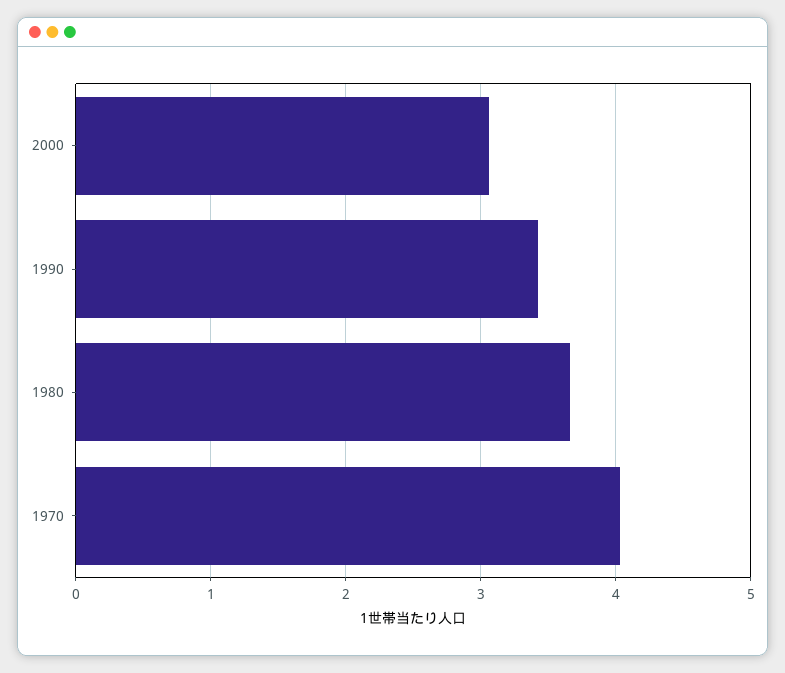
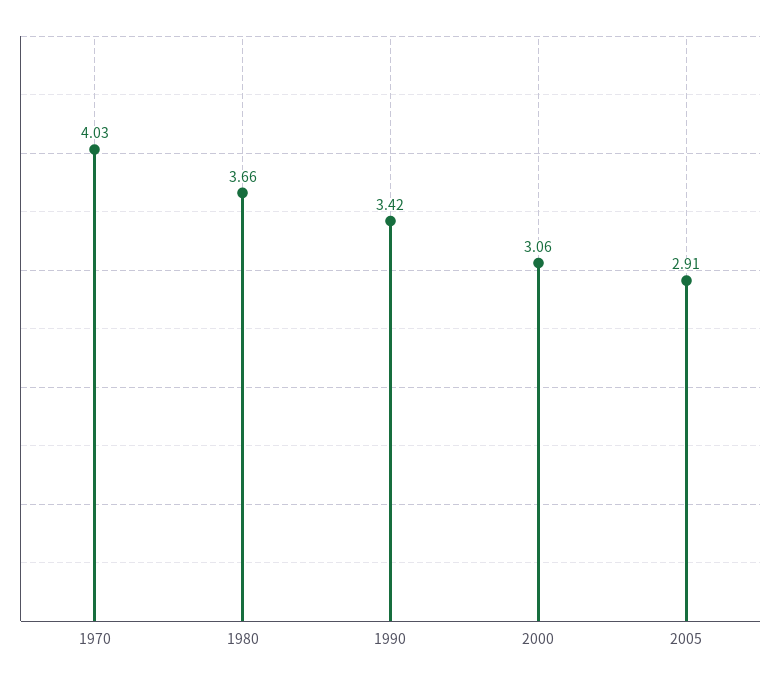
2005: none -> 2.91

